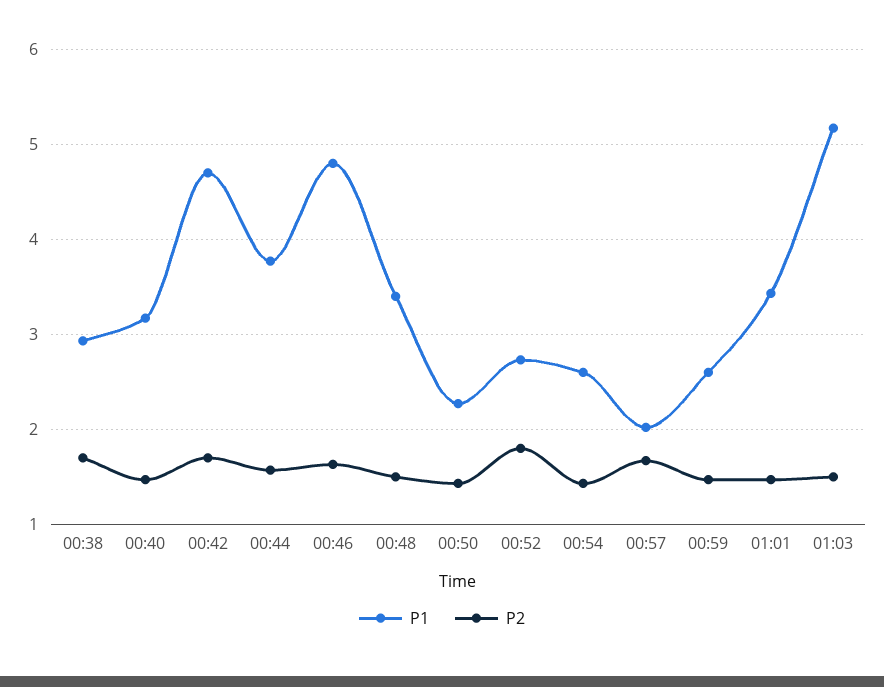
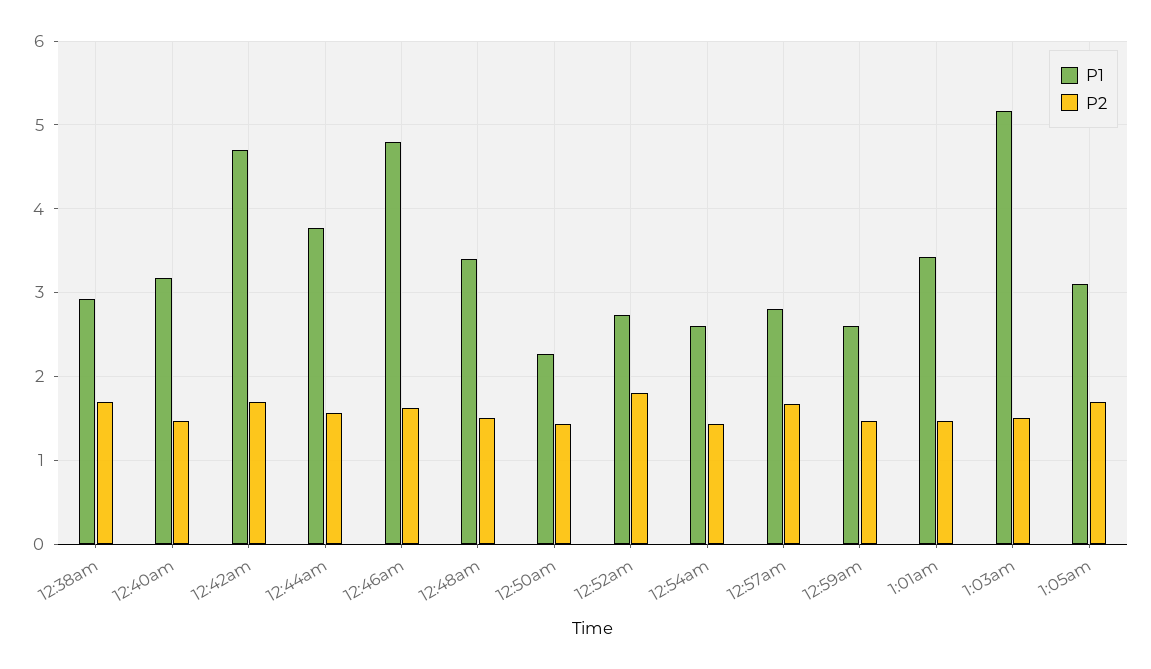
P1, 00:57: 2 -> 2.8
P1, 1:05am: none -> 3.1
P2, 1:05am: none -> 1.7

